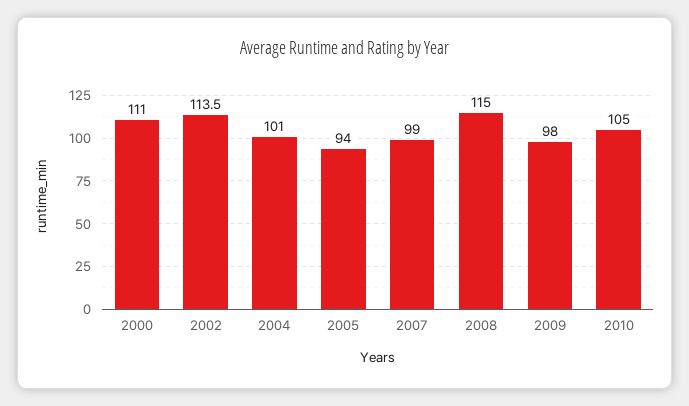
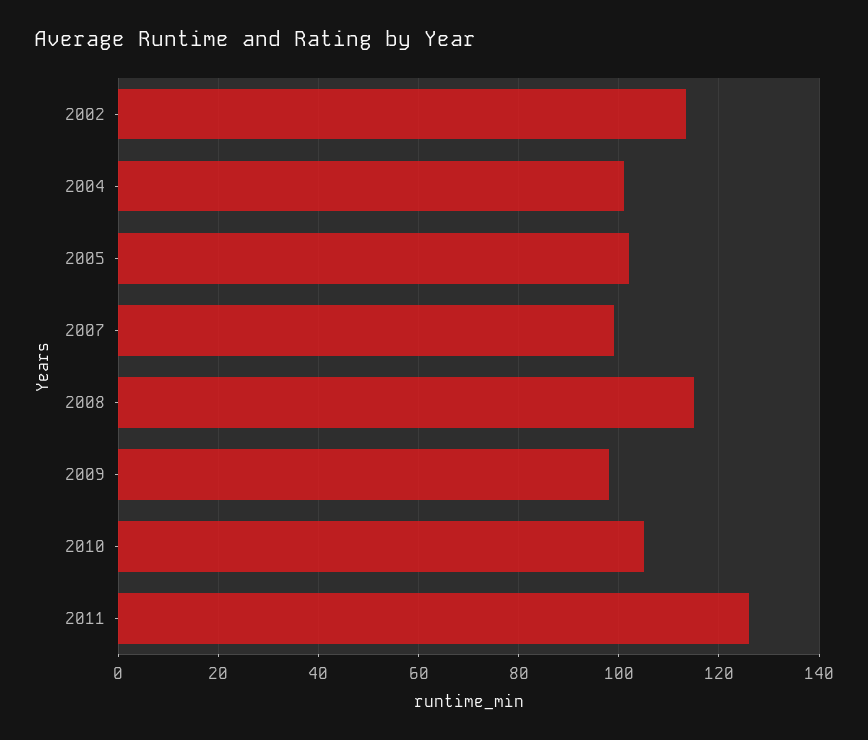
2000: 111 -> none
2005: 94 -> 102
2011: none -> 126

